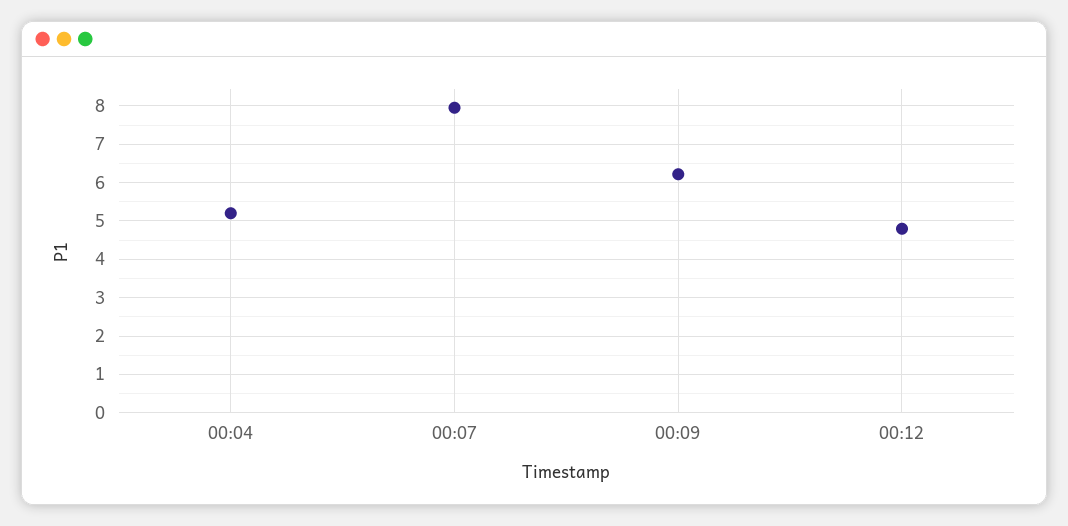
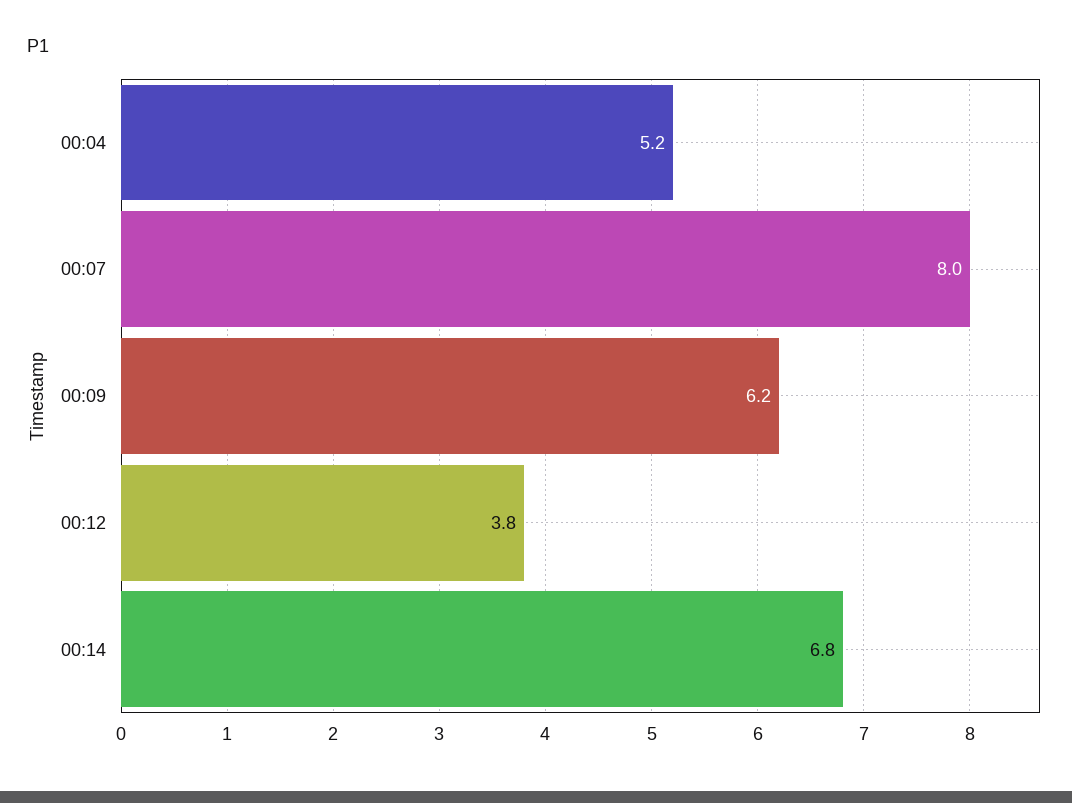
00:12: 4.8 -> 3.8
00:14: none -> 6.8

